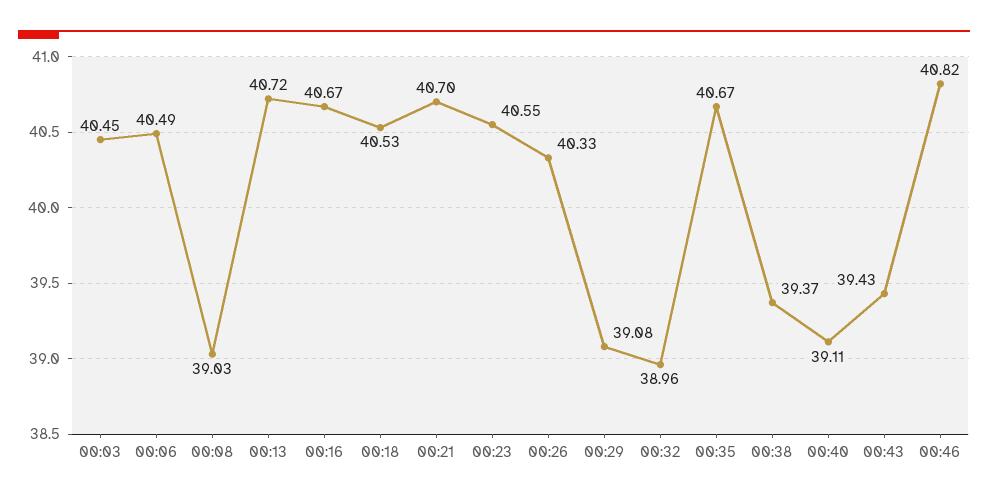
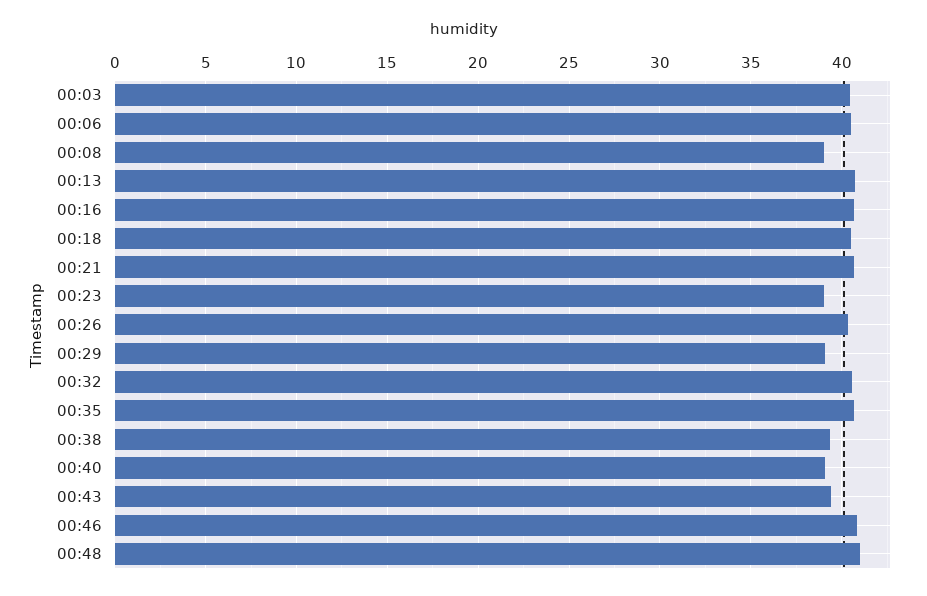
00:23: 40.55 -> 39
00:32: 38.96 -> 40.5
00:48: none -> 41

